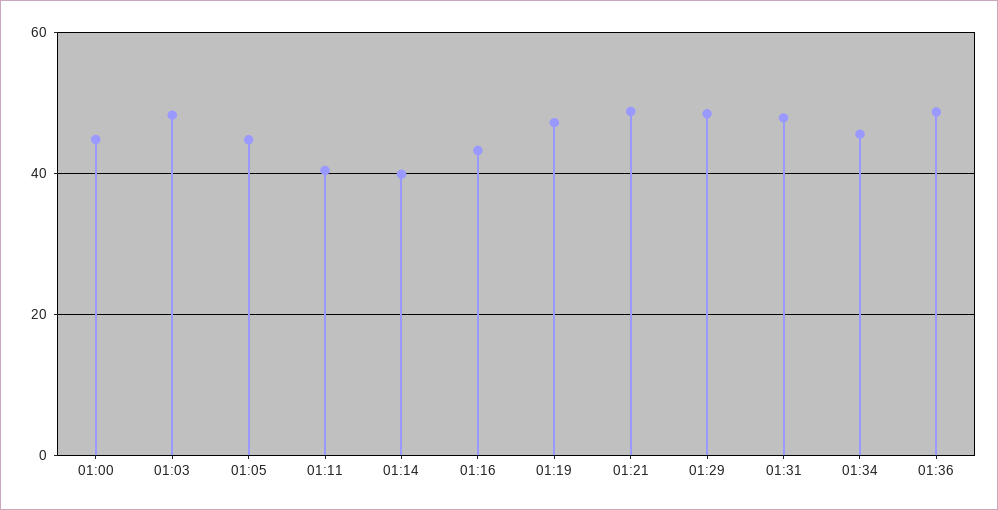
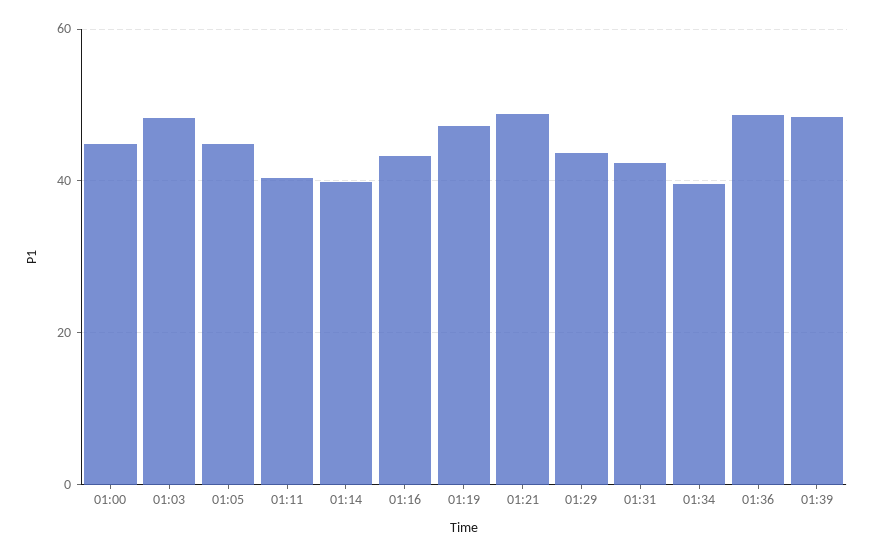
01:29: 48 -> 44
01:31: 48 -> 42
01:34: 46 -> 40
01:39: none -> 48

